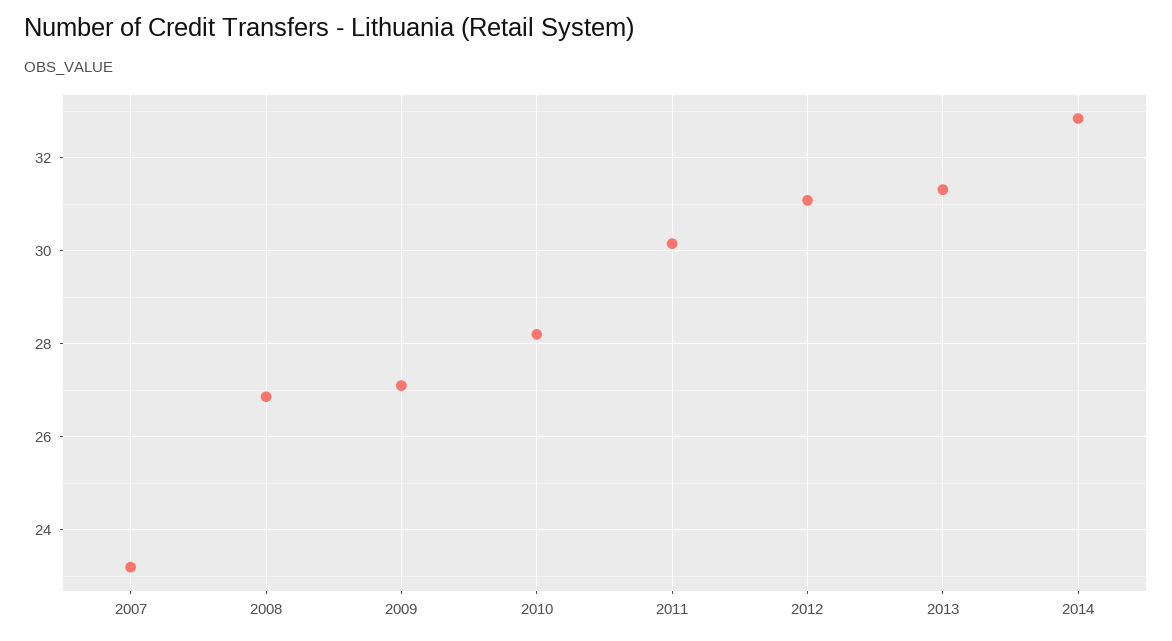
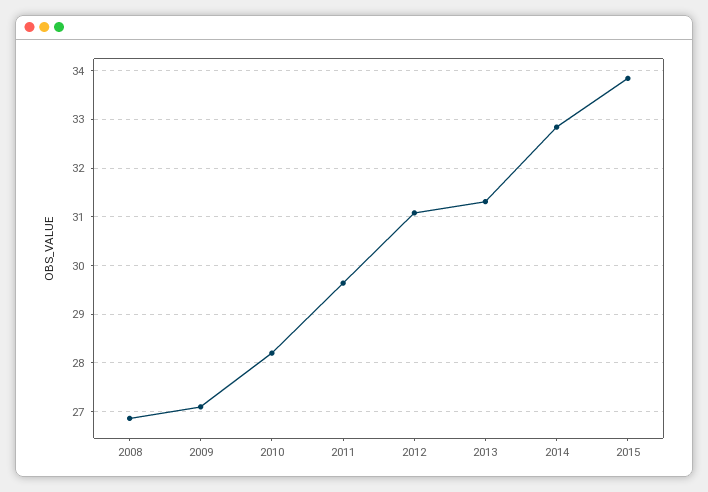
2007: 23.2 -> none
2011: 30.2 -> 29.6
2015: none -> 33.8

